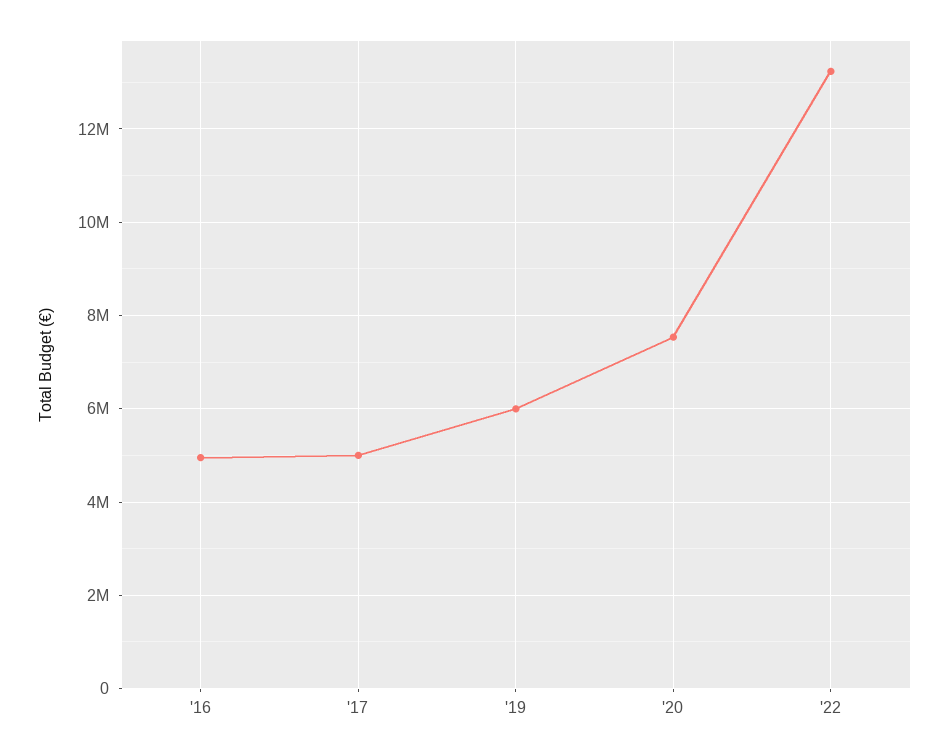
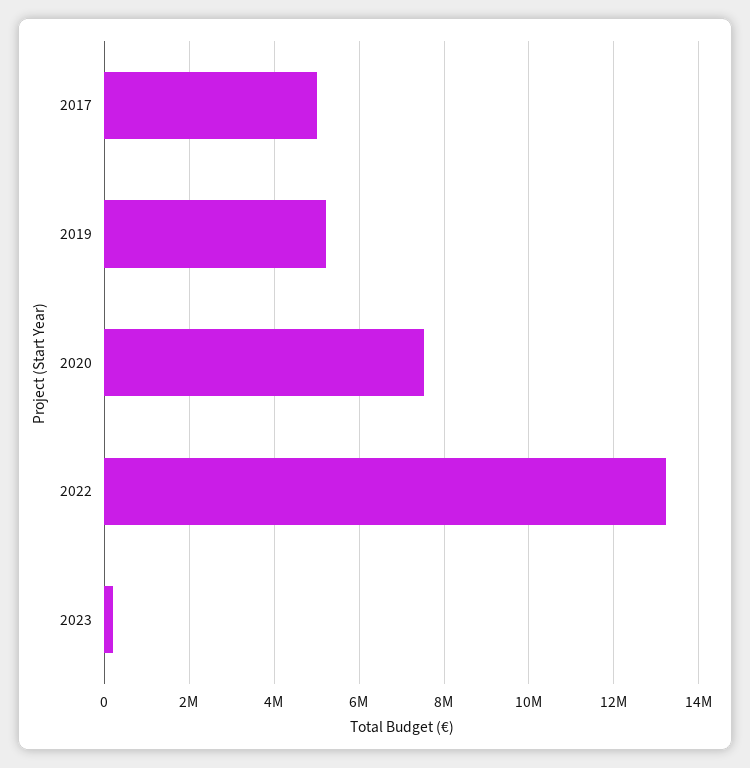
'16: 5000000 -> none
'19: 6000000 -> 5200000
2023: none -> 200000

